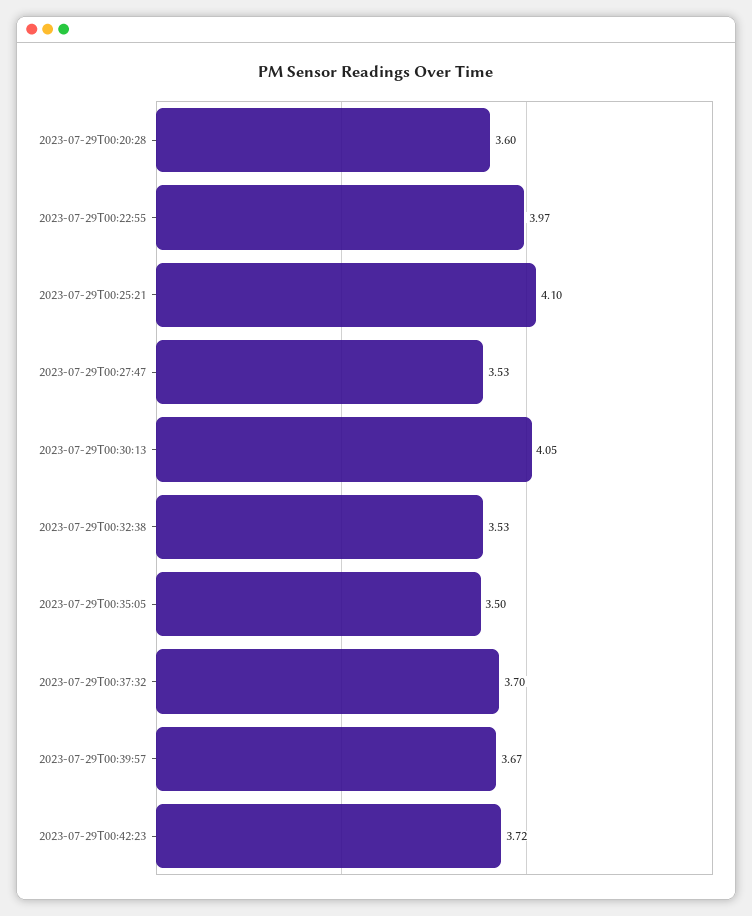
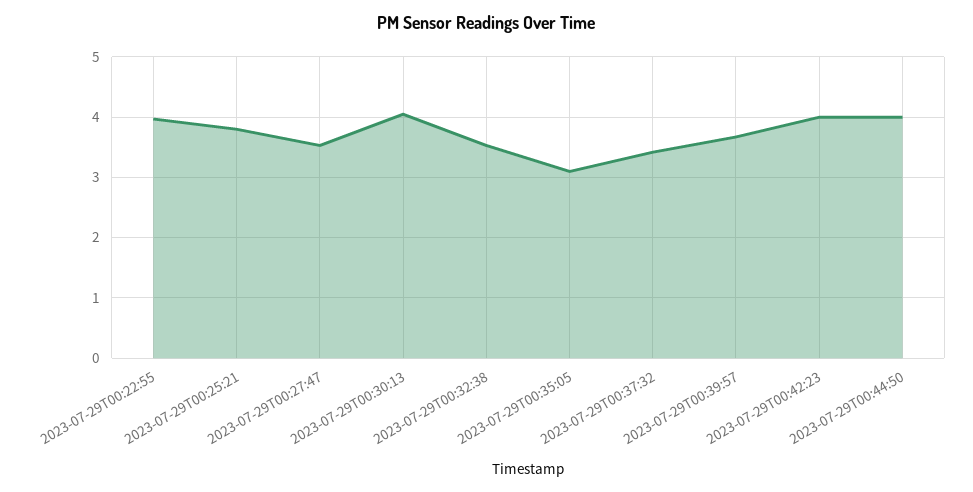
2023-07-29T00:20:28: 3.6 -> none
2023-07-29T00:25:21: 4.1 -> 3.8
2023-07-29T00:35:05: 3.5 -> 3.1
2023-07-29T00:37:32: 3.7 -> 3.4
2023-07-29T00:42:23: 3.72 -> 4
2023-07-29T00:44:50: none -> 4

